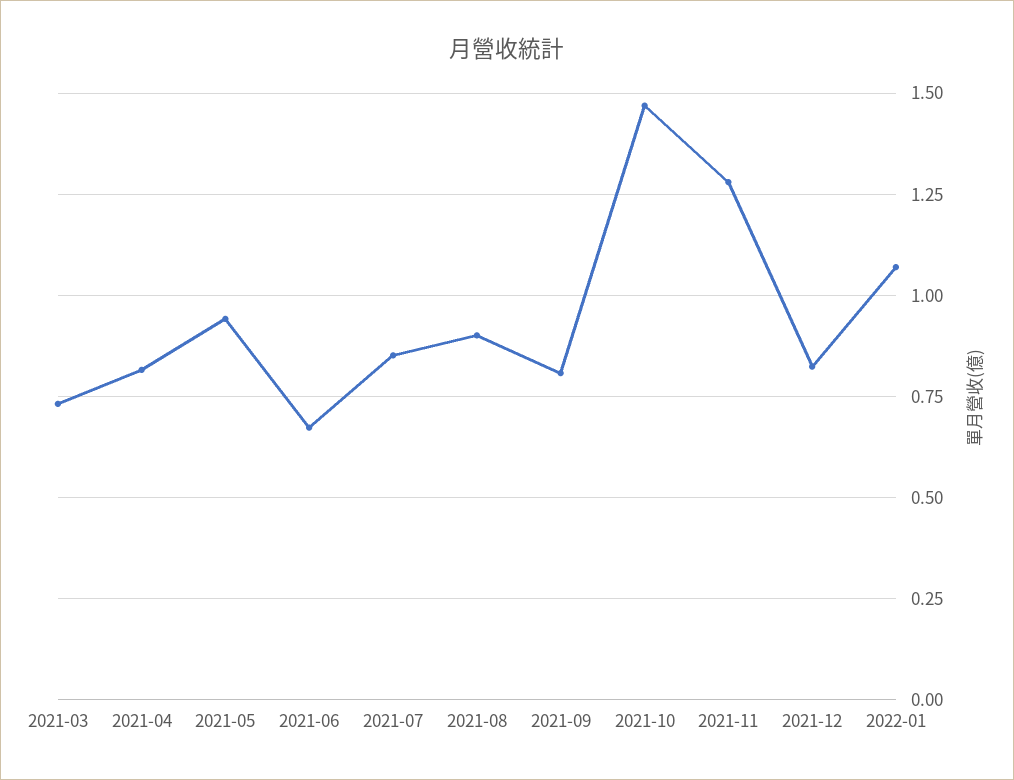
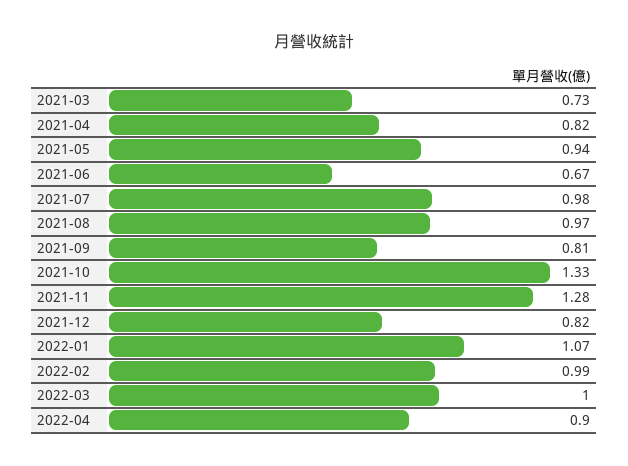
2021-07: 0.85 -> 0.98
2021-08: 0.9 -> 0.97
2021-10: 1.475 -> 1.33
2022-02: none -> 0.99
2022-03: none -> 1
2022-04: none -> 0.9

